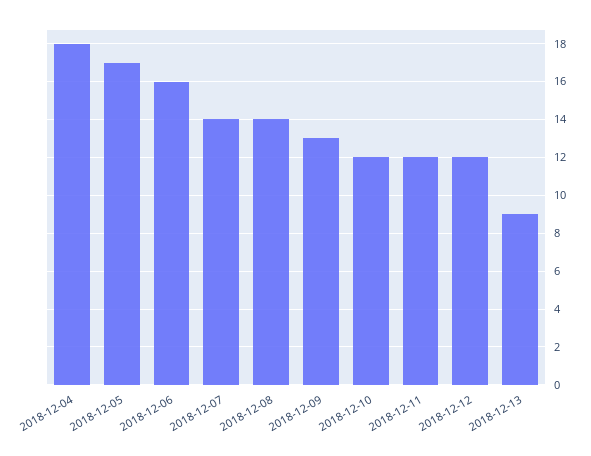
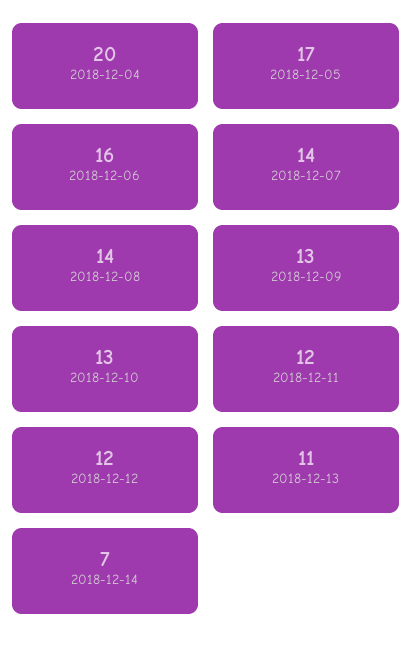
2018-12-04: 18 -> 20
2018-12-10: 12 -> 13
2018-12-13: 9 -> 11
2018-12-14: none -> 7

